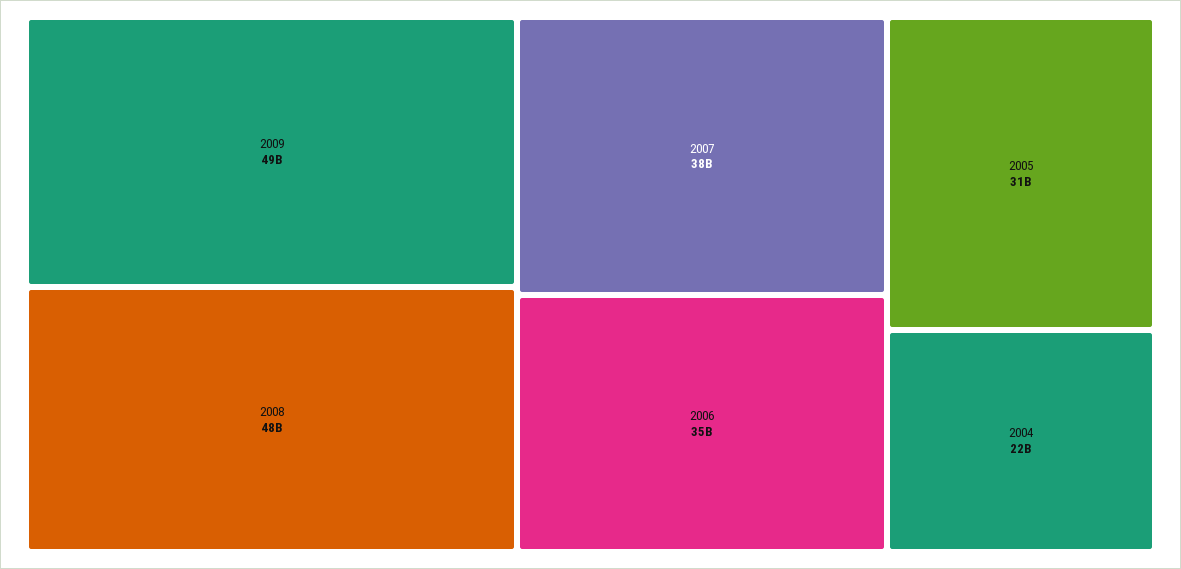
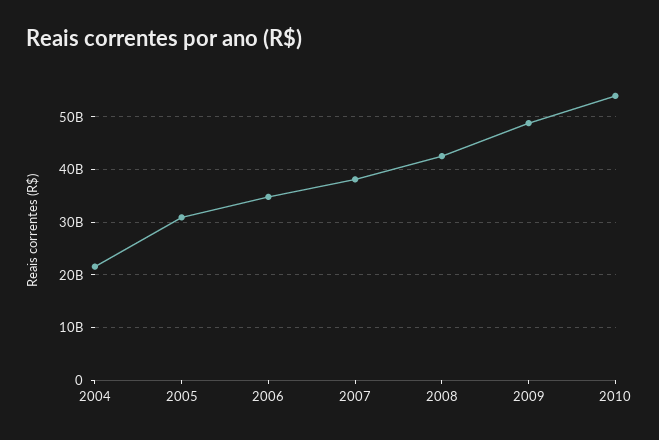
2008: 48000000000 -> 42000000000
2010: none -> 54000000000

